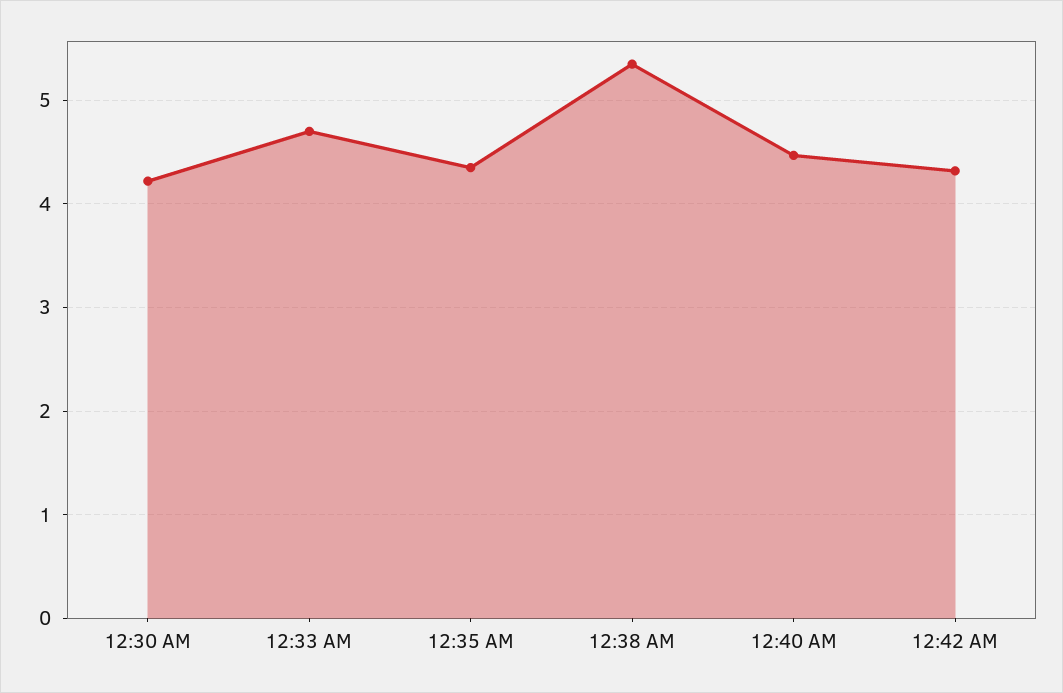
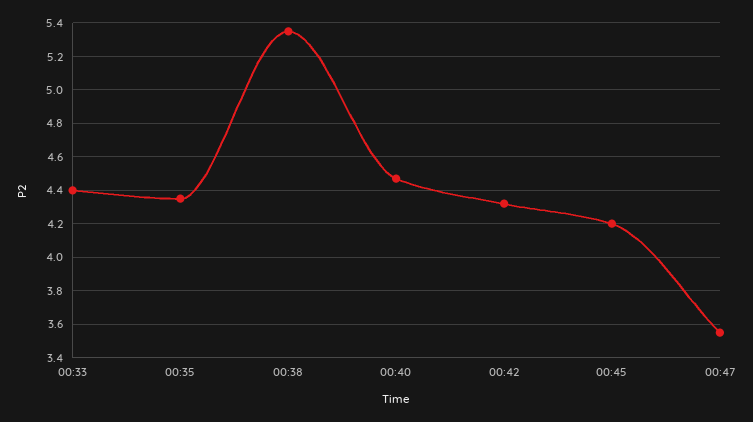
12:30 AM: 4.2 -> none
12:33 AM: 4.7 -> 4.4
00:45: none -> 4.2
00:47: none -> 3.55

